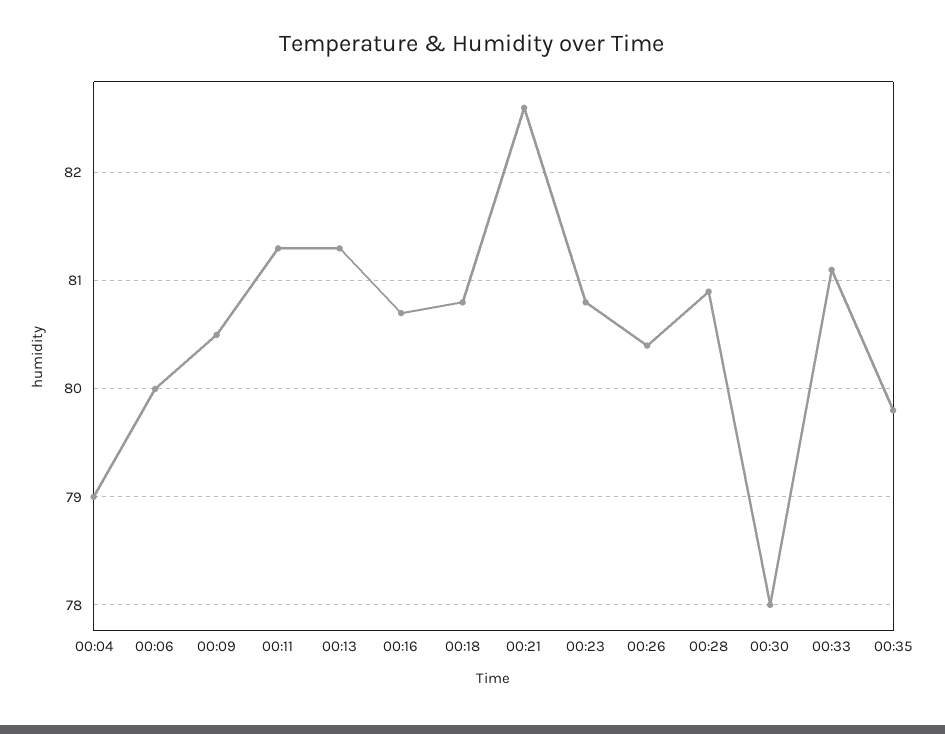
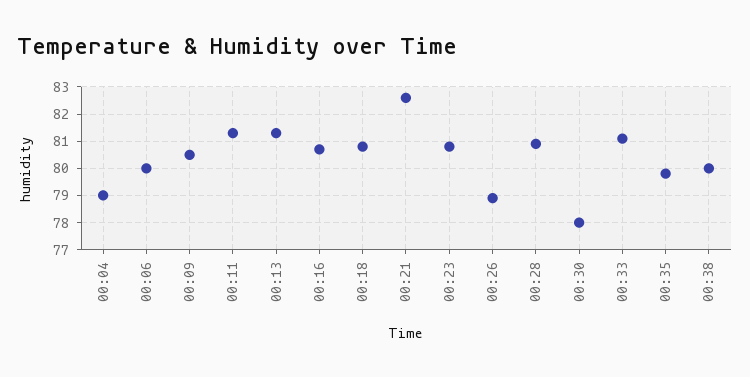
00:26: 80.4 -> 79
00:38: none -> 80

